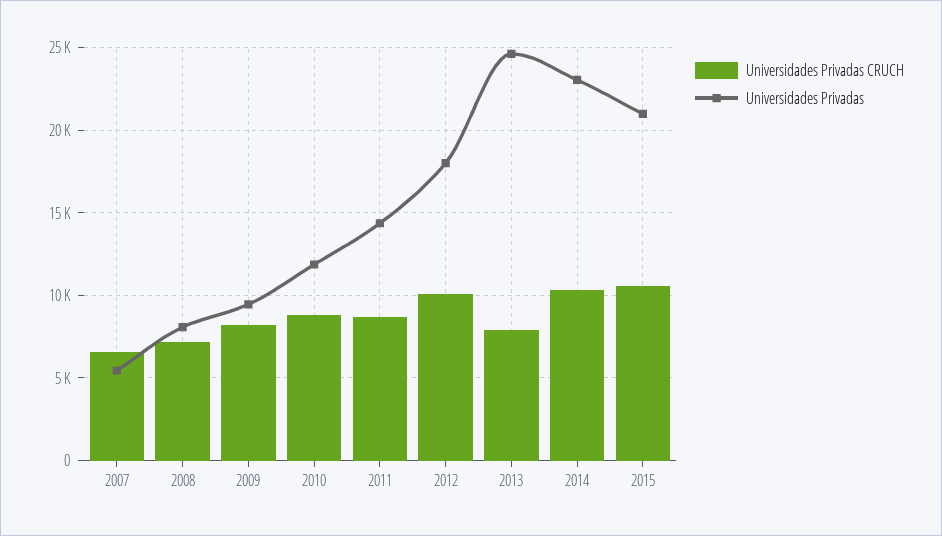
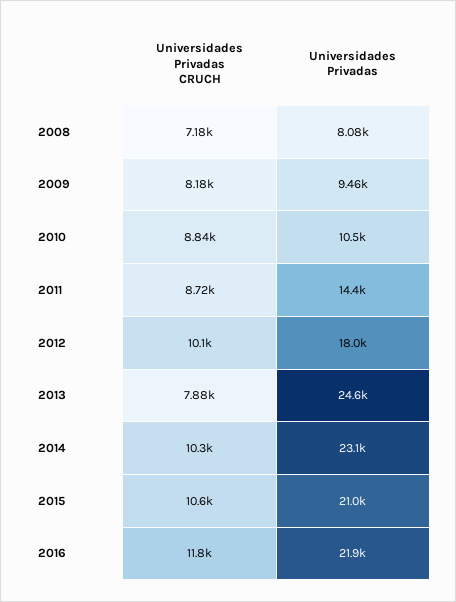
Universidades Privadas CRUCH, 2007: 6500 -> none
Universidades Privadas, 2007: 5500 -> none
Universidades Privadas, 2010: 12000 -> 10500
Universidades Privadas CRUCH, 2016: none -> 11800
Universidades Privadas, 2016: none -> 21900

